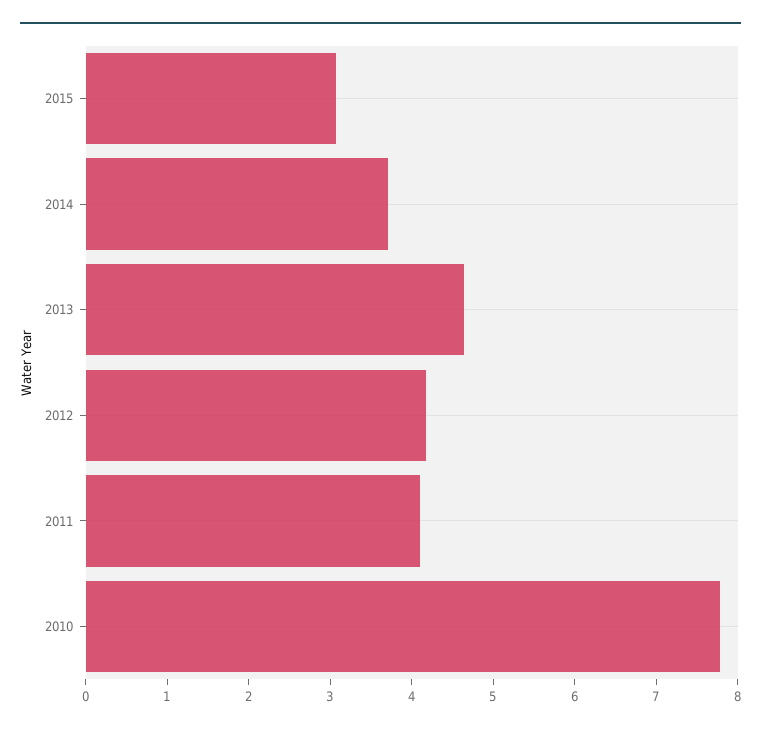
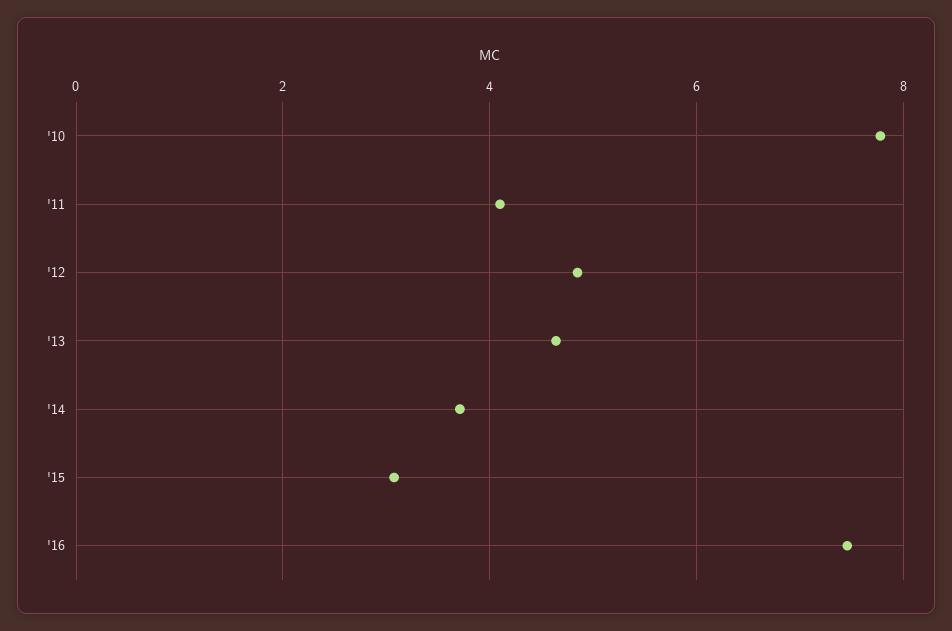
2012: 4.2 -> 4.8
'16: none -> 7.4

